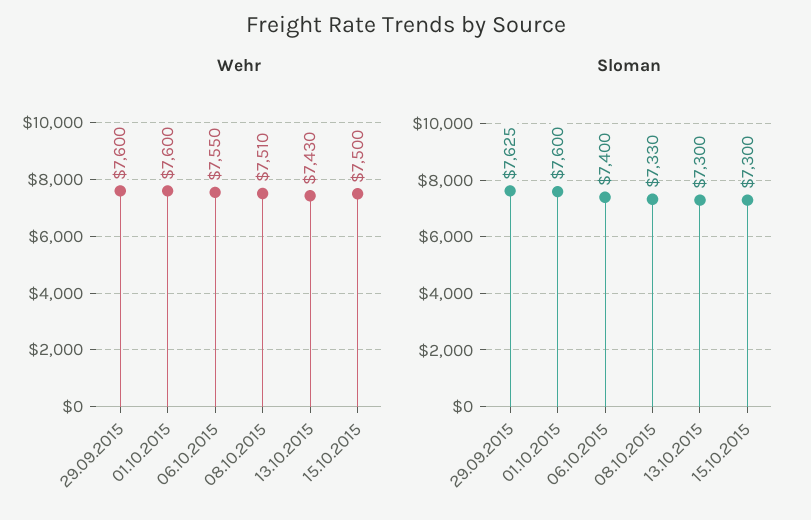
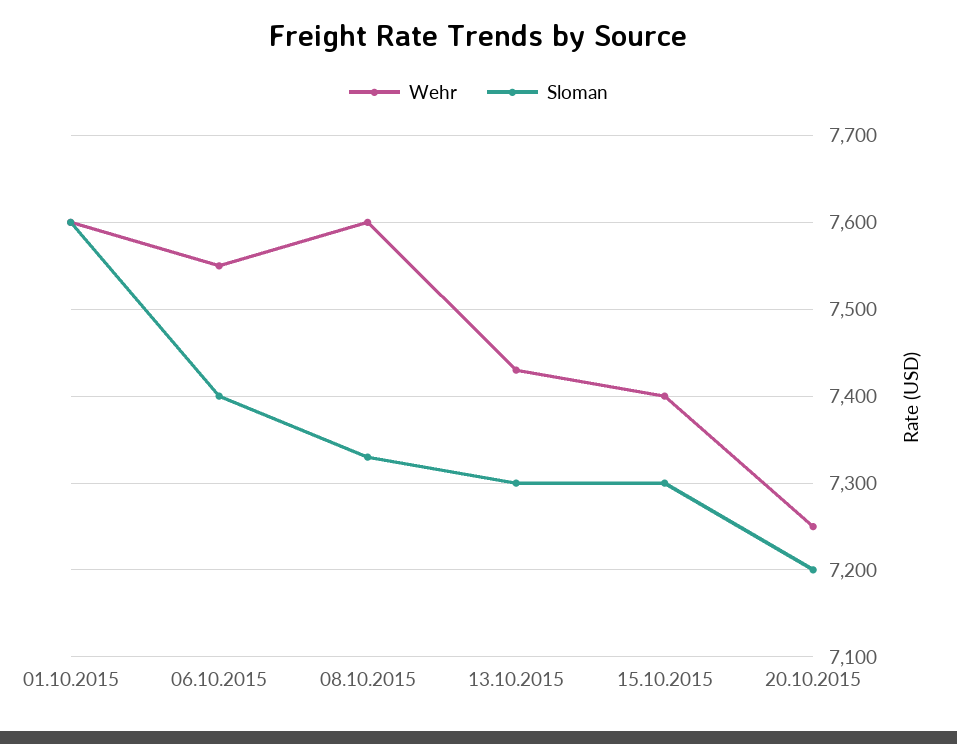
Wehr, 29.09.2015: 7600 -> none
Wehr, 08.10.2015: 7510 -> 7600
Wehr, 15.10.2015: 7500 -> 7400
Sloman, 29.09.2015: 7625 -> none
Wehr, 20.10.2015: none -> 7250
Sloman, 20.10.2015: none -> 7200

